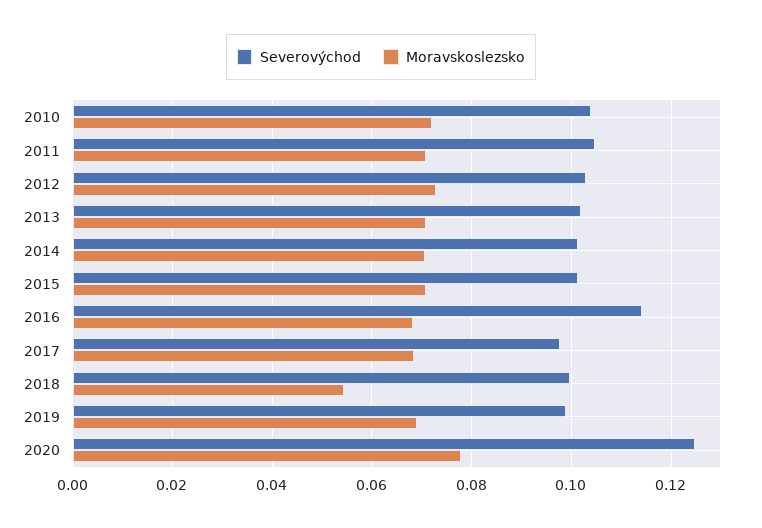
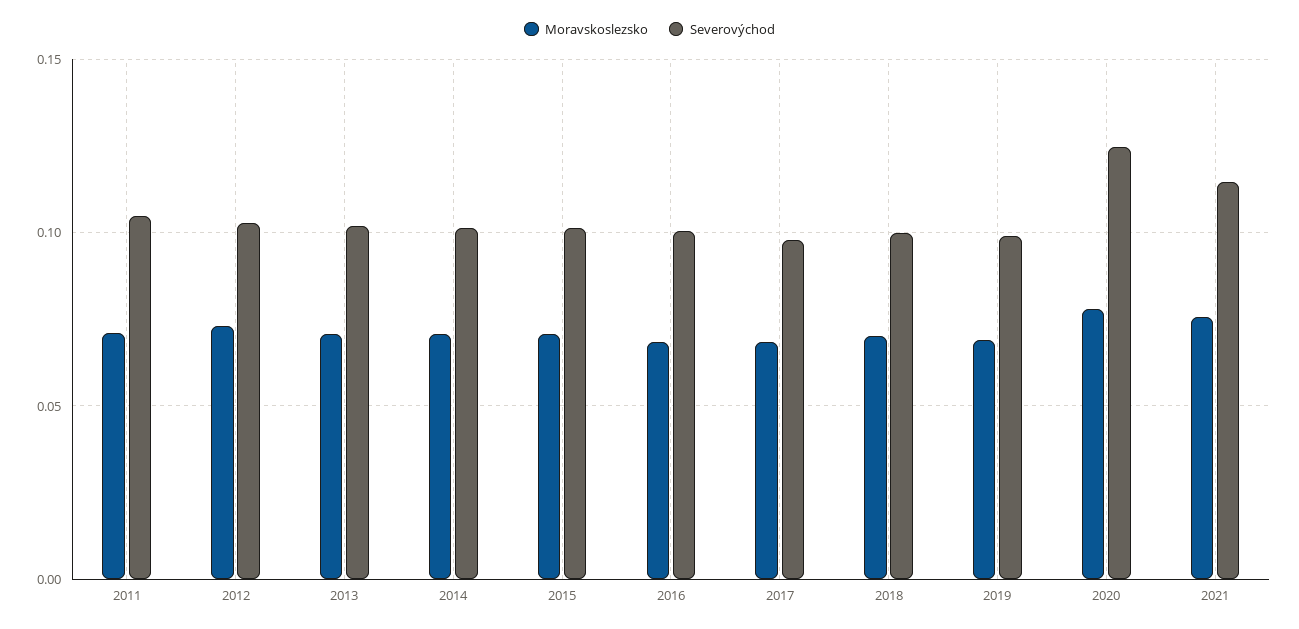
Severovýchod, 2010: 0.104 -> none
Moravskoslezsko, 2010: 0.072 -> none
Severovýchod, 2016: 0.114 -> 0.1
Moravskoslezsko, 2018: 0.054 -> 0.07
Moravskoslezsko, 2021: none -> 0.075
Severovýchod, 2021: none -> 0.115

